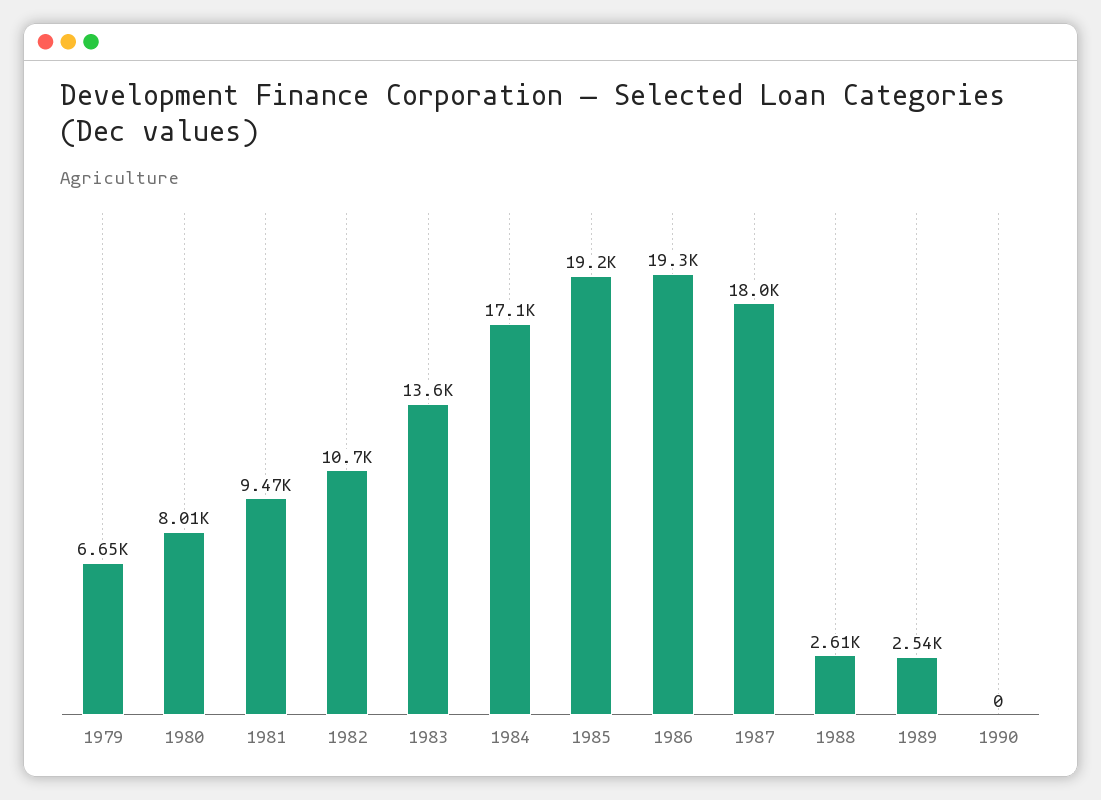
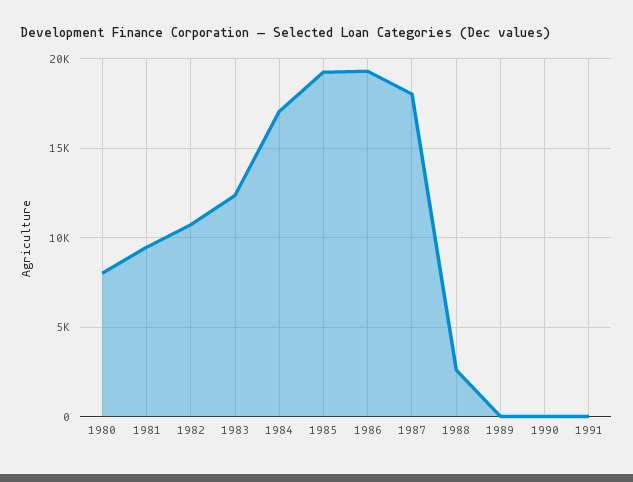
1979: 6650 -> none
1983: 13600 -> 12500
1989: 2540 -> 0
1991: none -> 0

